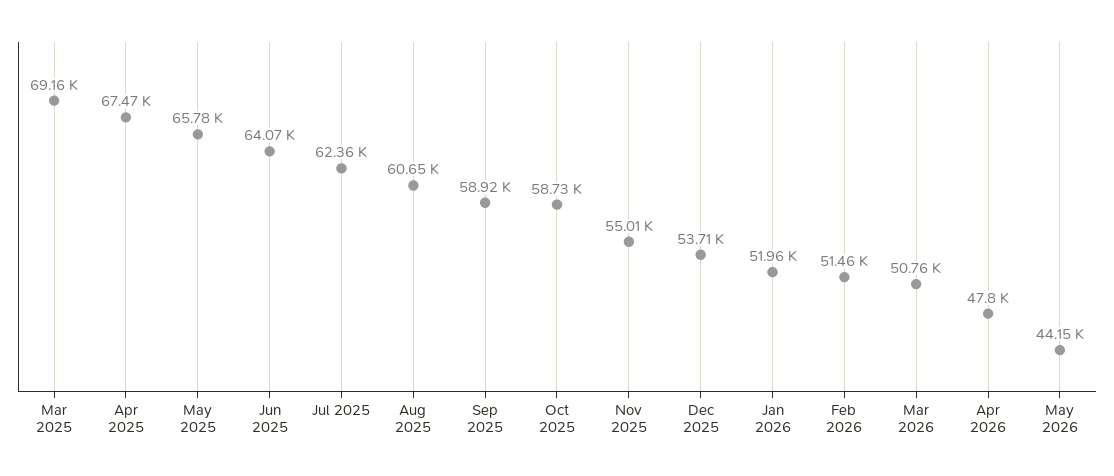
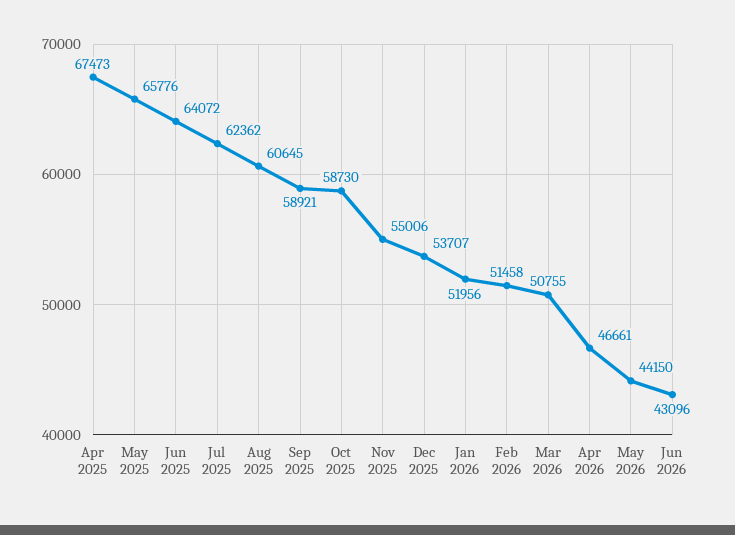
Mar 2025: 69160 -> none
Apr 2026: 47800 -> 46661
Jun 2026: none -> 43096

